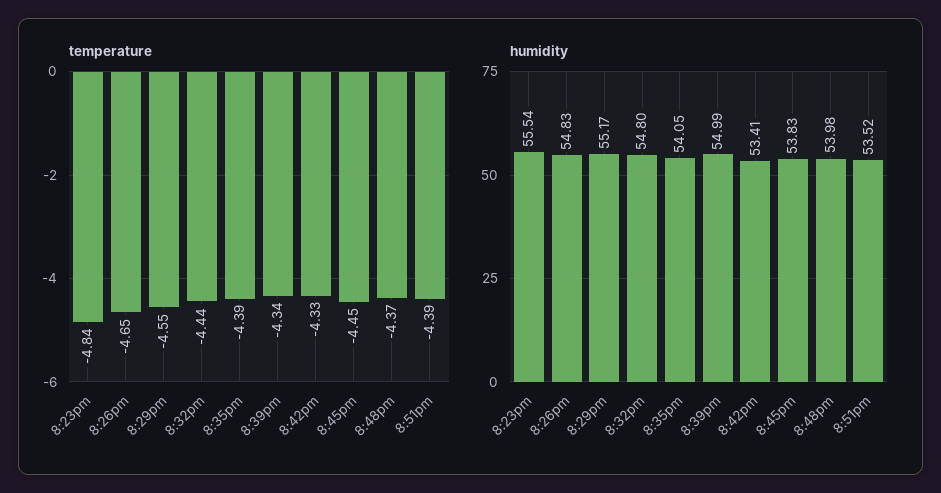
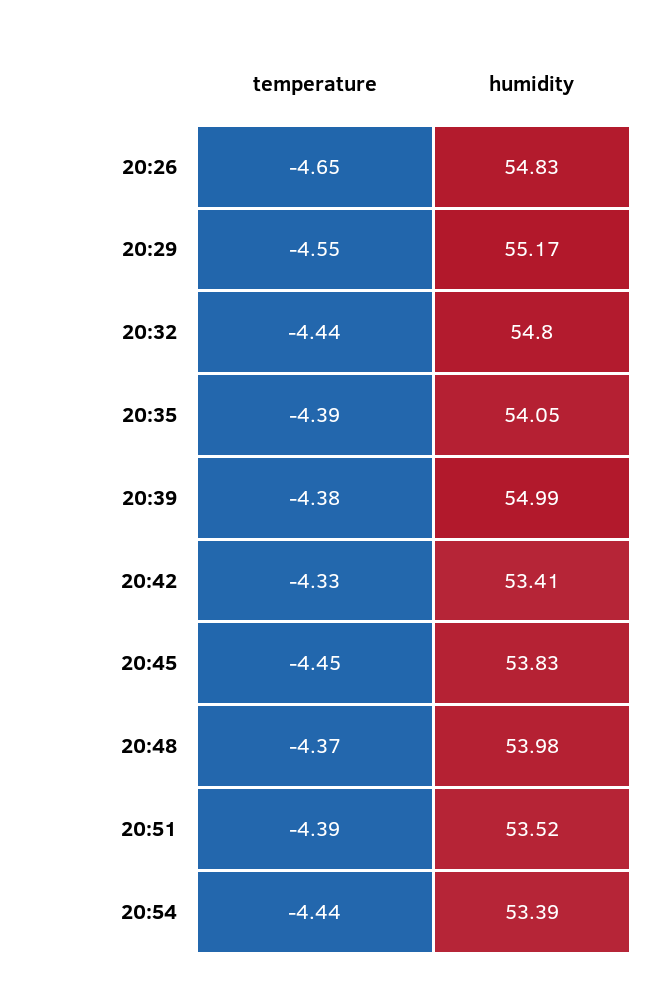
temperature, 8:23pm: -4.84 -> none
temperature, 8:39pm: -4.34 -> -4.38
humidity, 8:23pm: 55.54 -> none
temperature, 20:54: none -> -4.44
humidity, 20:54: none -> 53.39

